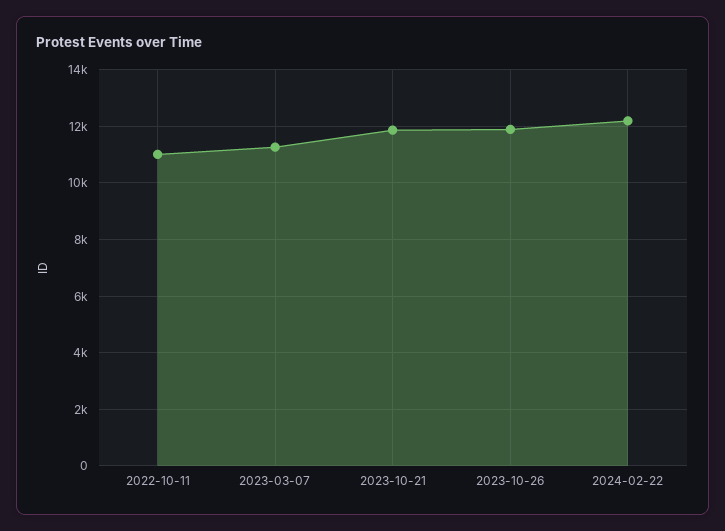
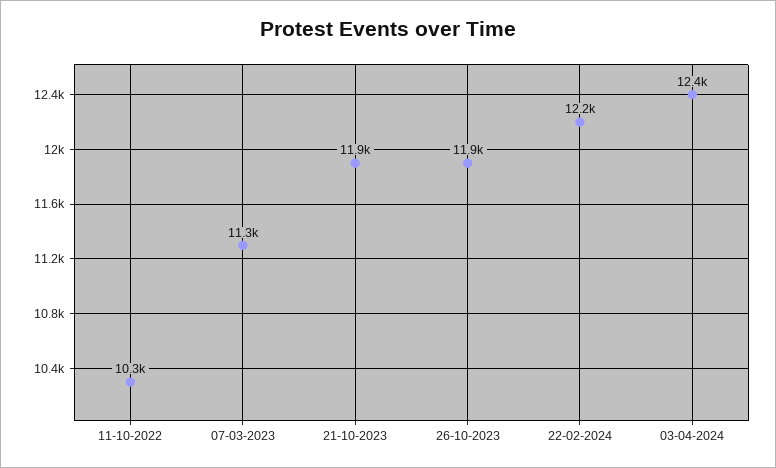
2022-10-11: 11000 -> 10300
03-04-2024: none -> 12400

